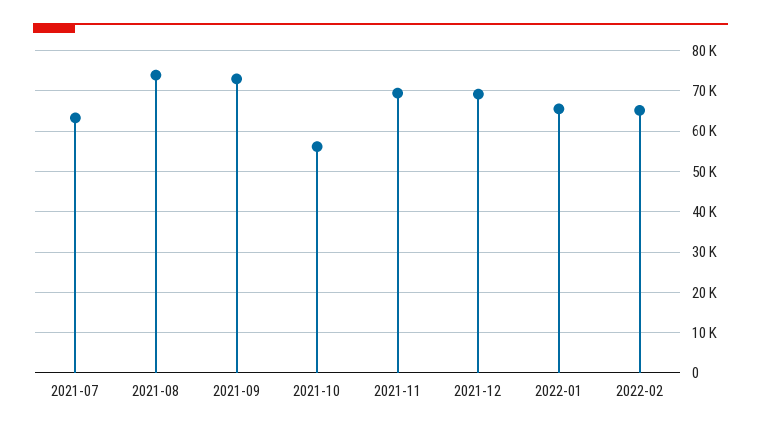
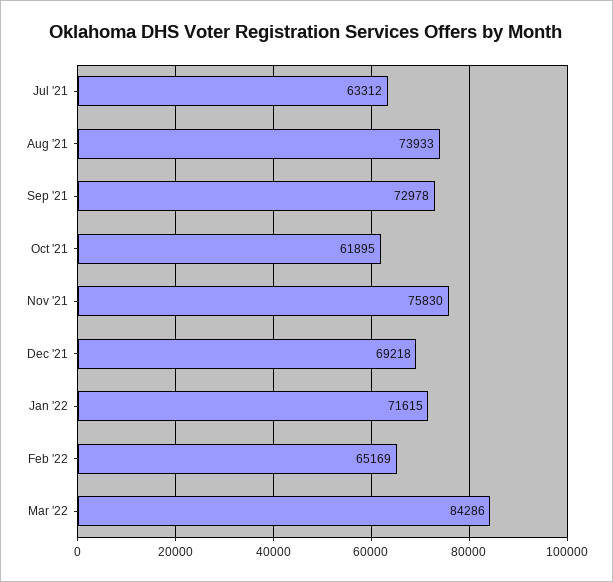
2021-10: 56000 -> 61895
2021-11: 70000 -> 75830
2022-01: 66000 -> 71615
Mar '22: none -> 84286

